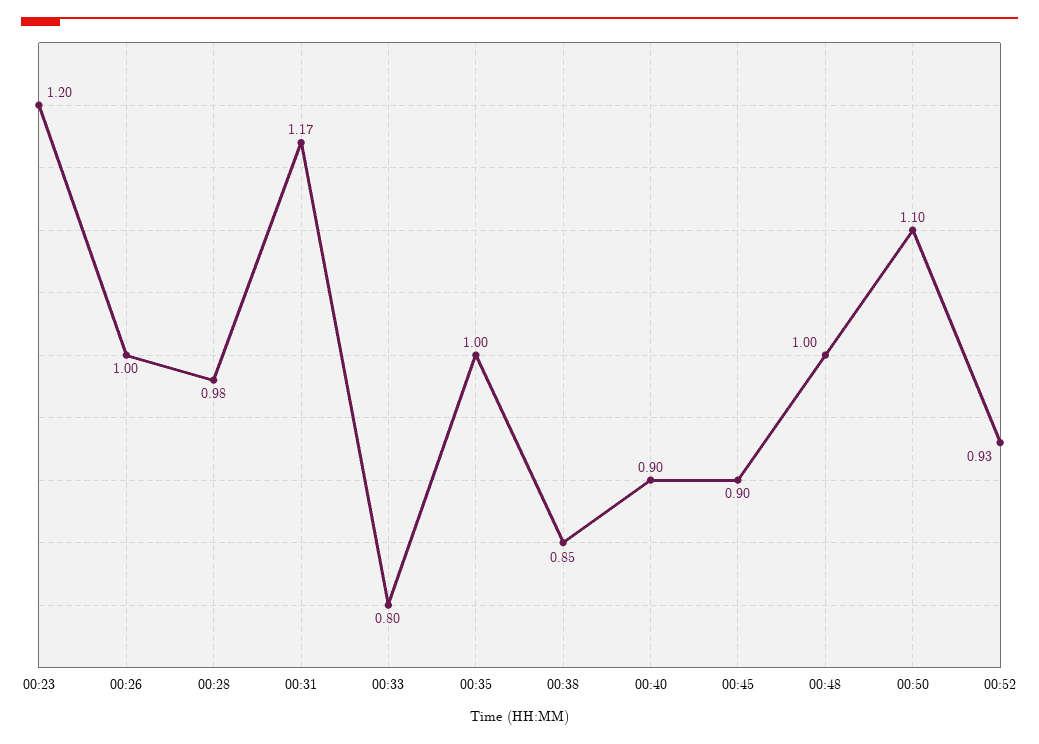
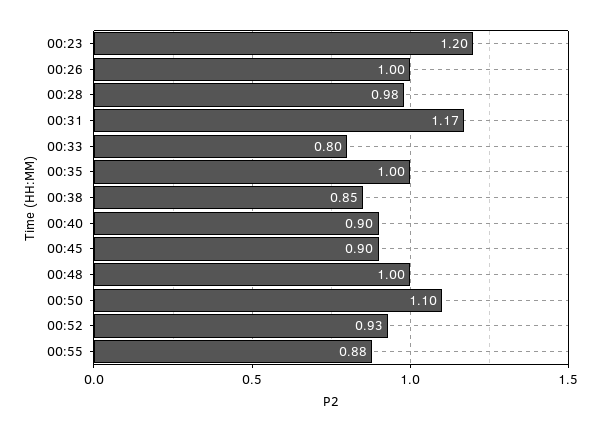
00:55: none -> 0.88

